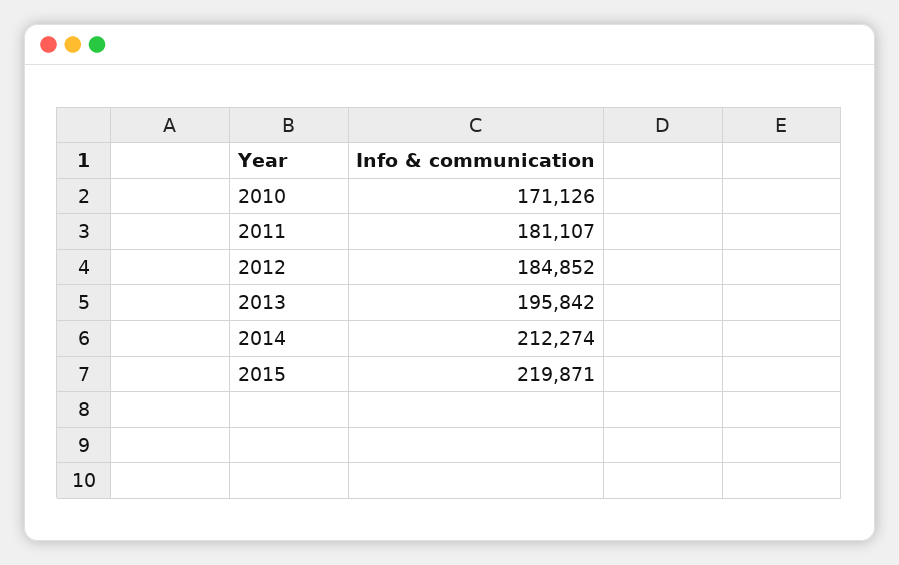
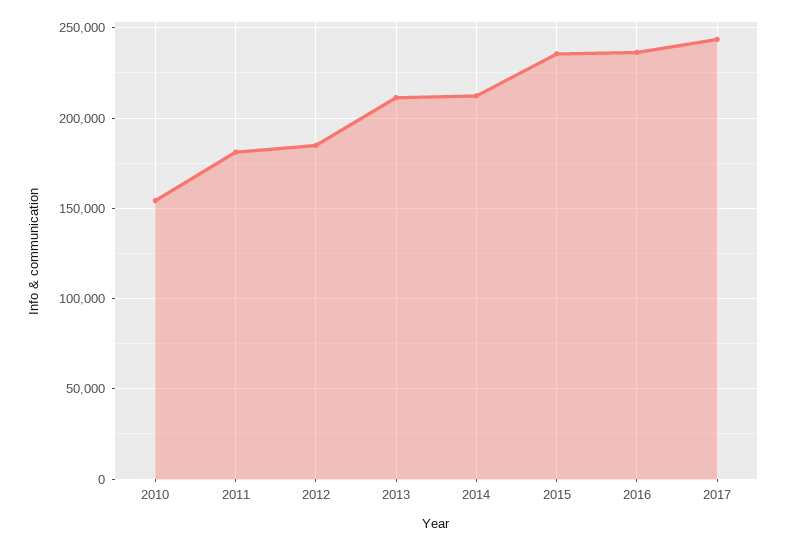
2010: 171126 -> 155000
2013: 195842 -> 210000
2015: 219871 -> 235000
2016: none -> 235000
2017: none -> 245000

